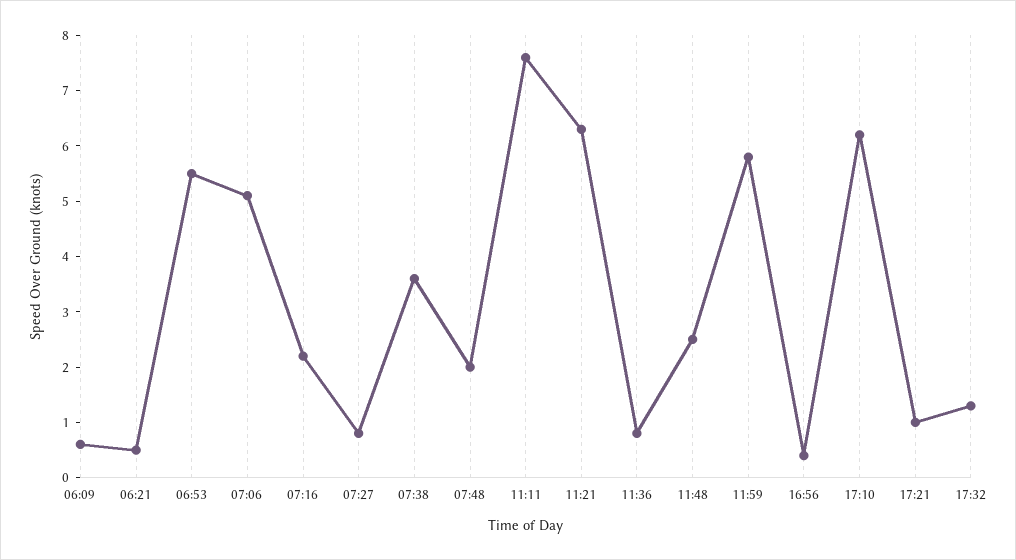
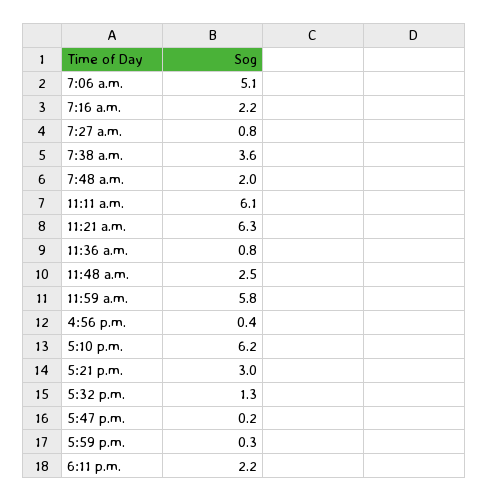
06:09: 0.5 -> none
06:21: 0.5 -> none
06:53: 5.5 -> none
11:11: 7.5 -> 6.1
17:21: 1 -> 3
5:47 p.m.: none -> 0.2
5:59 p.m.: none -> 0.3
6:11 p.m.: none -> 2.2

